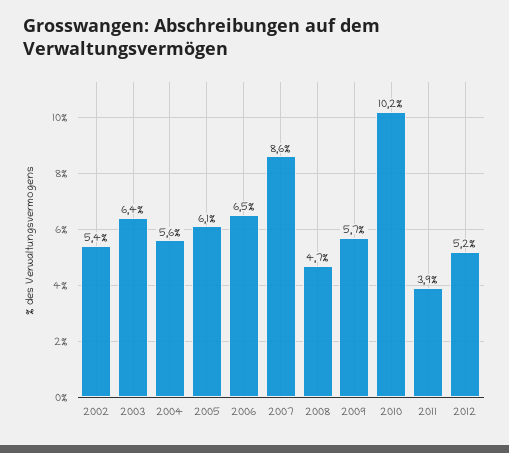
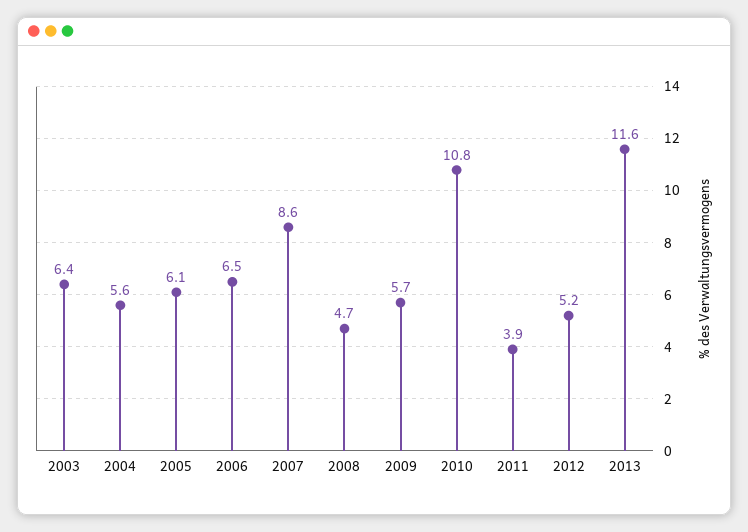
2002: 5.4 -> none
2010: 10.2 -> 10.8
2013: none -> 11.6

